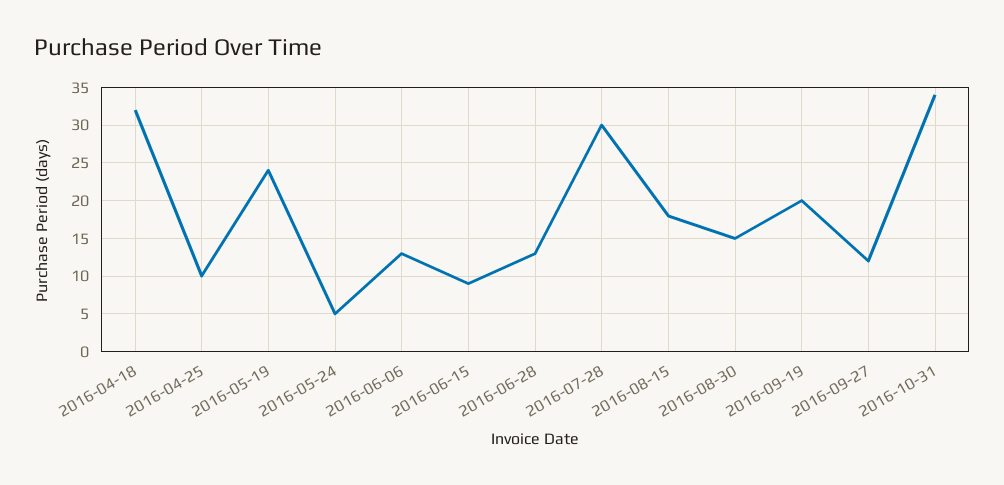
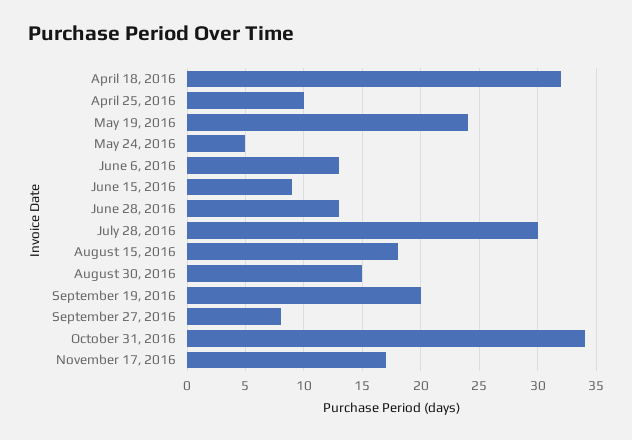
2016-09-27: 12 -> 8
November 17, 2016: none -> 17

